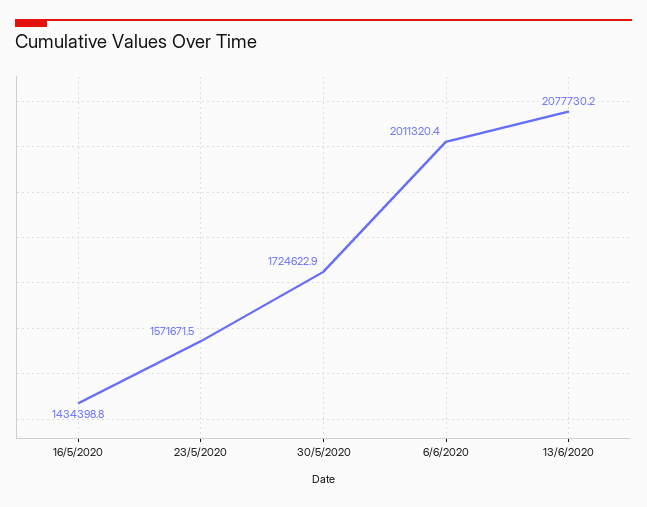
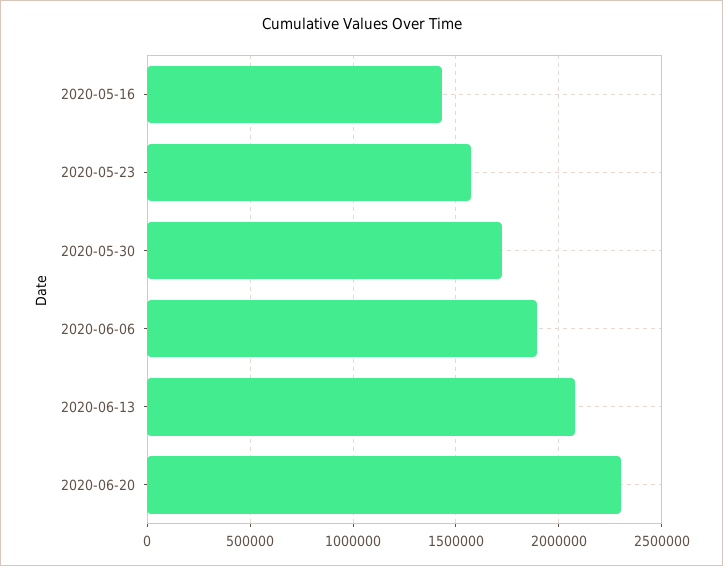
6/6/2020: 2011320.4 -> 1900000
2020-06-20: none -> 2300000

